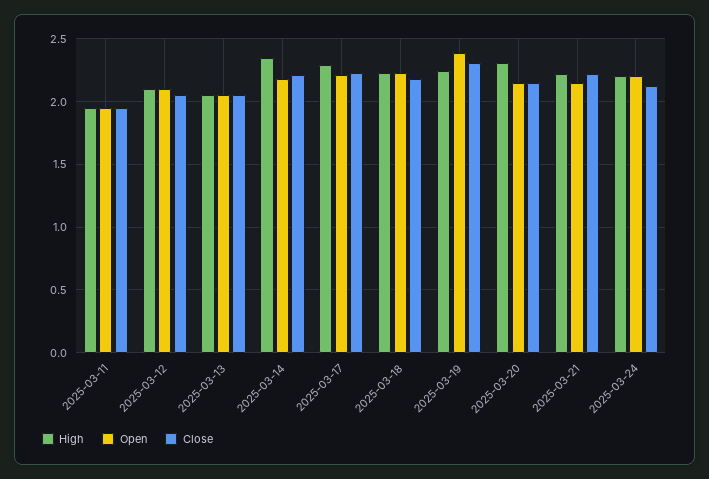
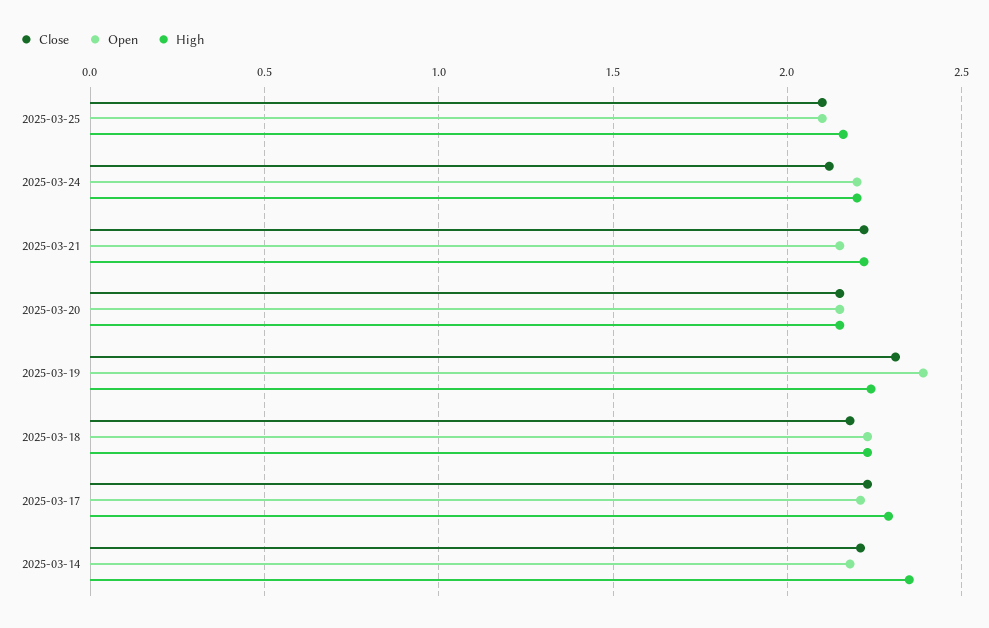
High, 2025-03-11: 1.95 -> none
Open, 2025-03-11: 1.95 -> none
Close, 2025-03-11: 1.95 -> none
High, 2025-03-12: 2.1 -> none
Open, 2025-03-12: 2.1 -> none
Close, 2025-03-12: 2.05 -> none
High, 2025-03-13: 2.05 -> none
Open, 2025-03-13: 2.05 -> none
Close, 2025-03-13: 2.05 -> none
High, 2025-03-20: 2.3 -> 2.15
Close, 2025-03-25: none -> 2.1
Open, 2025-03-25: none -> 2.1
High, 2025-03-25: none -> 2.15

